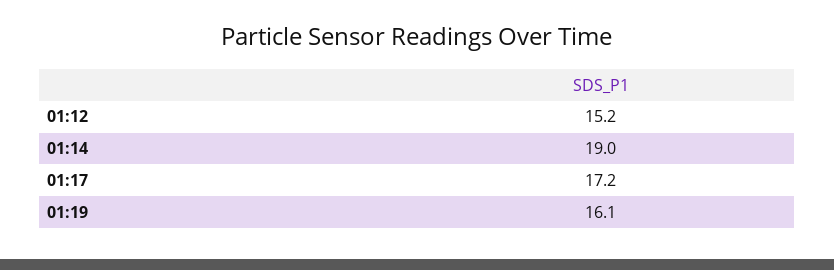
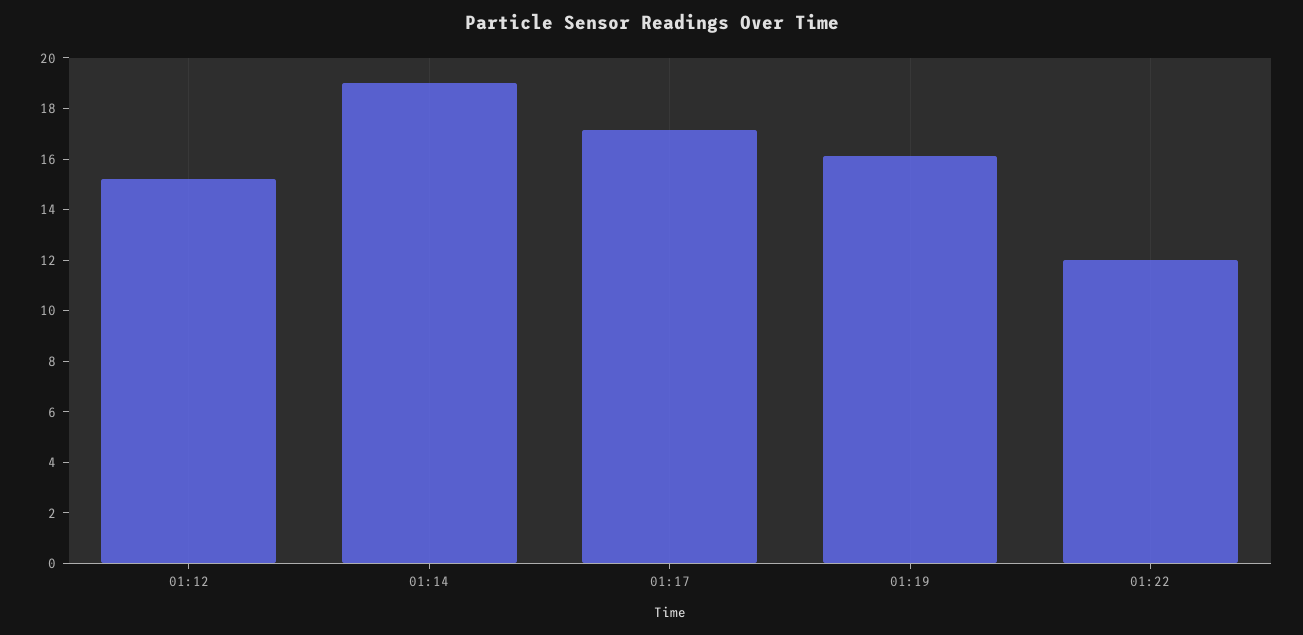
01:22: none -> 12

